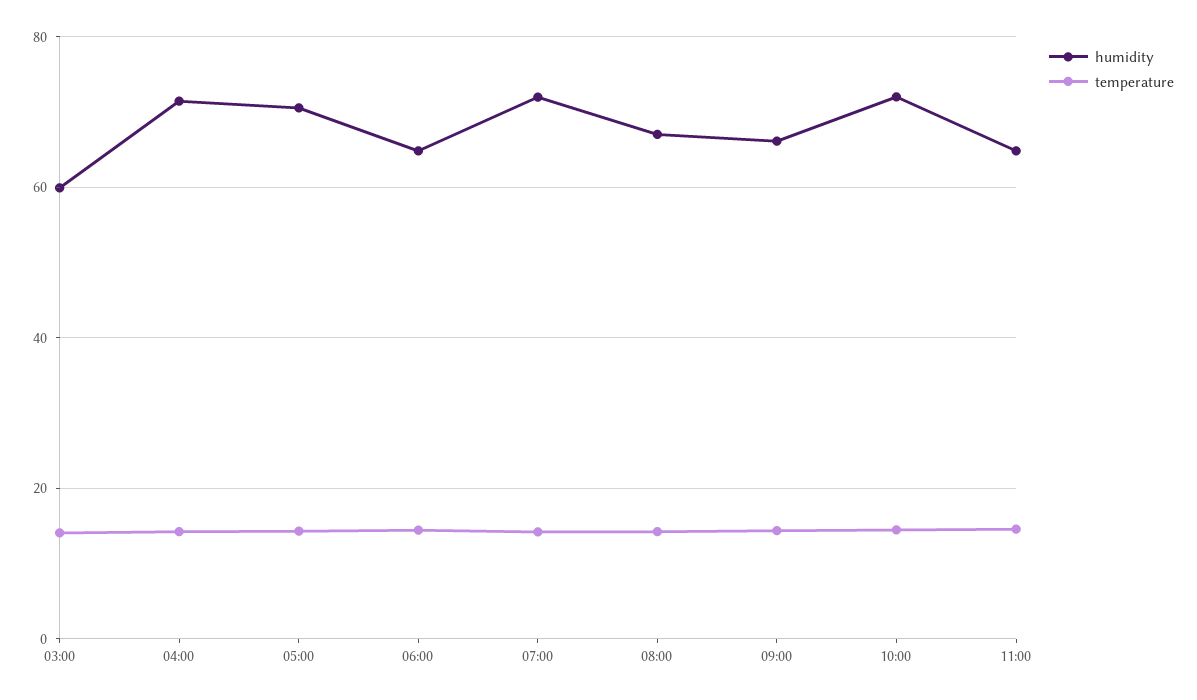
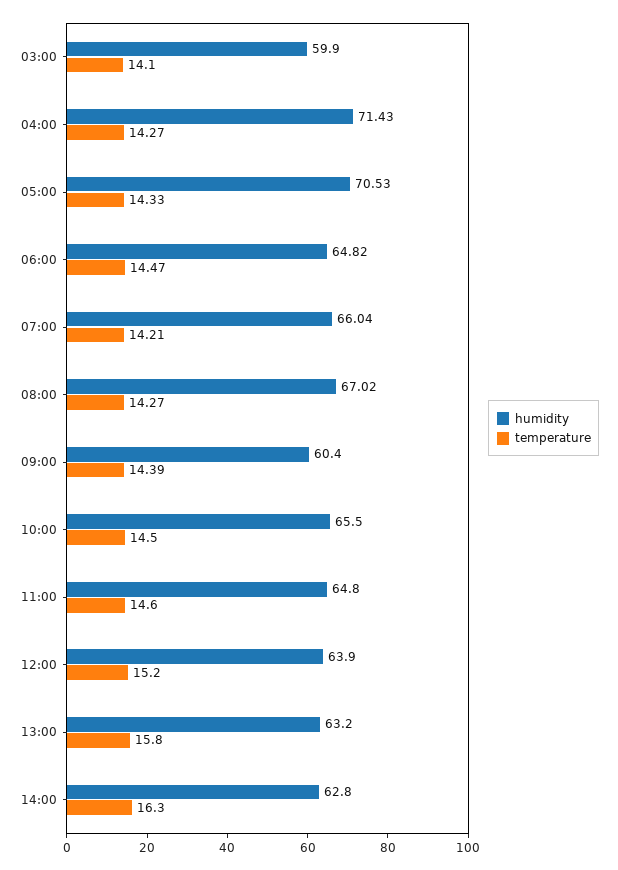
humidity, 07:00: 72 -> 66.04
humidity, 09:00: 66 -> 60.4
humidity, 10:00: 72 -> 65.5
humidity, 12:00: none -> 63.9
temperature, 12:00: none -> 15.2
humidity, 13:00: none -> 63.2
temperature, 13:00: none -> 15.8
humidity, 14:00: none -> 62.8
temperature, 14:00: none -> 16.3

